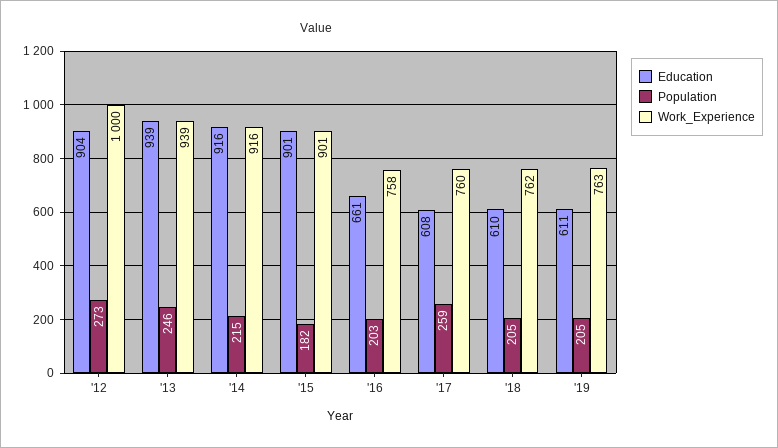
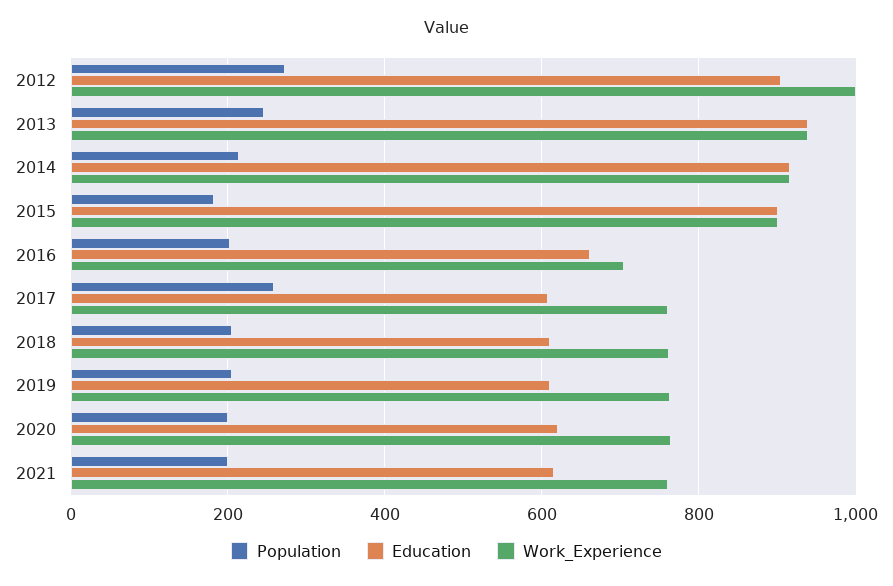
Work_Experience, '16: 758 -> 700
Population, 2020: none -> 200
Education, 2020: none -> 620
Work_Experience, 2020: none -> 760
Population, 2021: none -> 200
Education, 2021: none -> 620
Work_Experience, 2021: none -> 760

